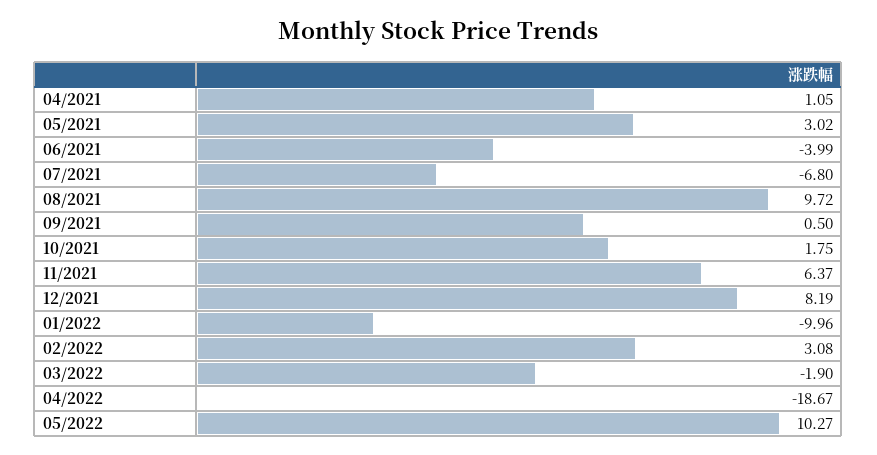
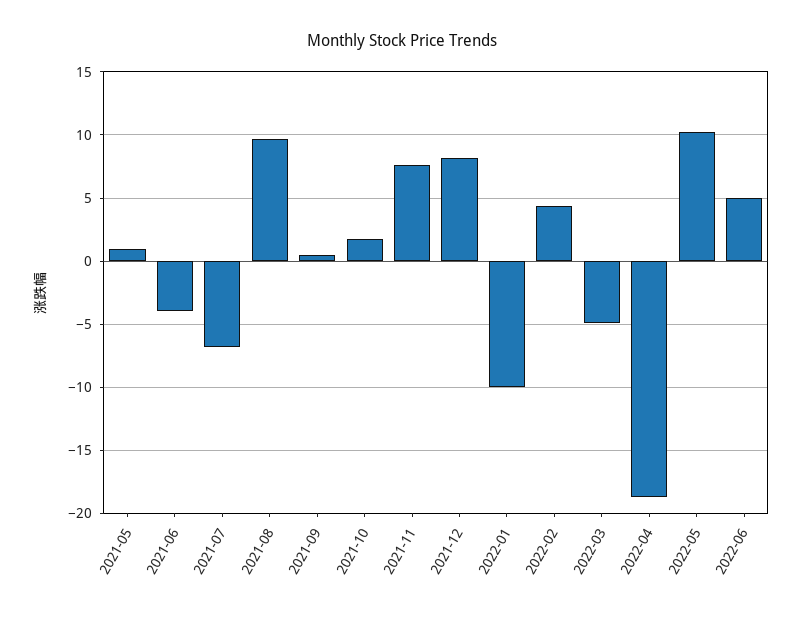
04/2021: 1.05 -> none
05/2021: 3.02 -> 1
11/2021: 6.37 -> 7.5
02/2022: 3.08 -> 4.5
03/2022: -1.9 -> -5
2022-06: none -> 5

